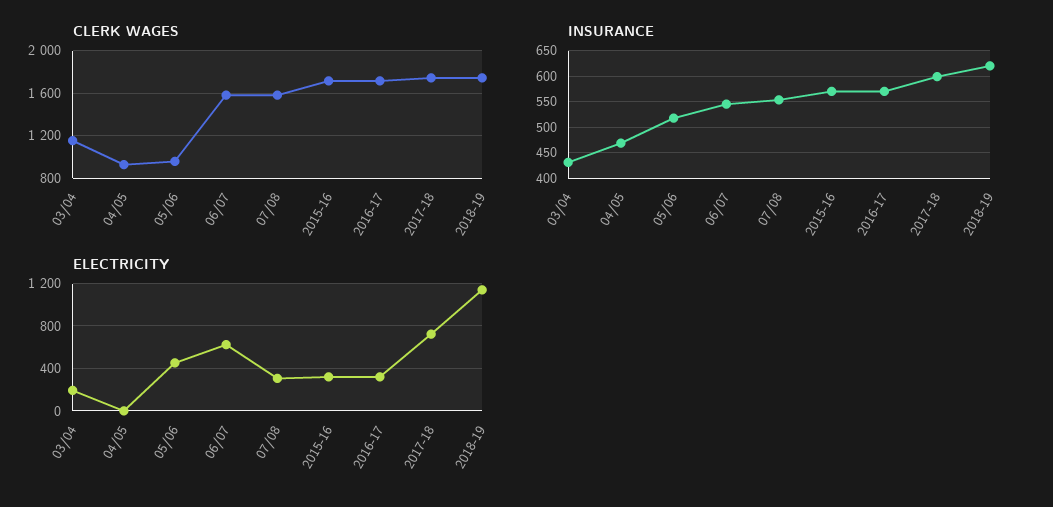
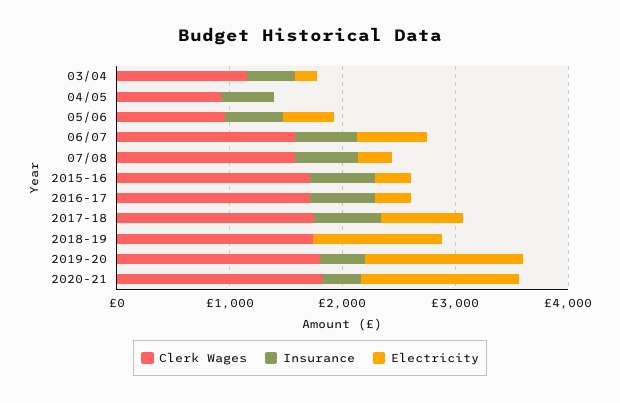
INSURANCE, 2018-19: 625 -> 0
CLERK WAGES, 2019-20: none -> 1800
INSURANCE, 2019-20: none -> 400
ELECTRICITY, 2019-20: none -> 1400
CLERK WAGES, 2020-21: none -> 1800
INSURANCE, 2020-21: none -> 400
ELECTRICITY, 2020-21: none -> 1400

